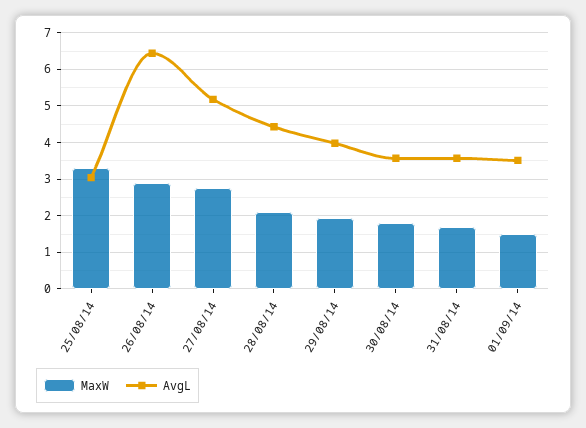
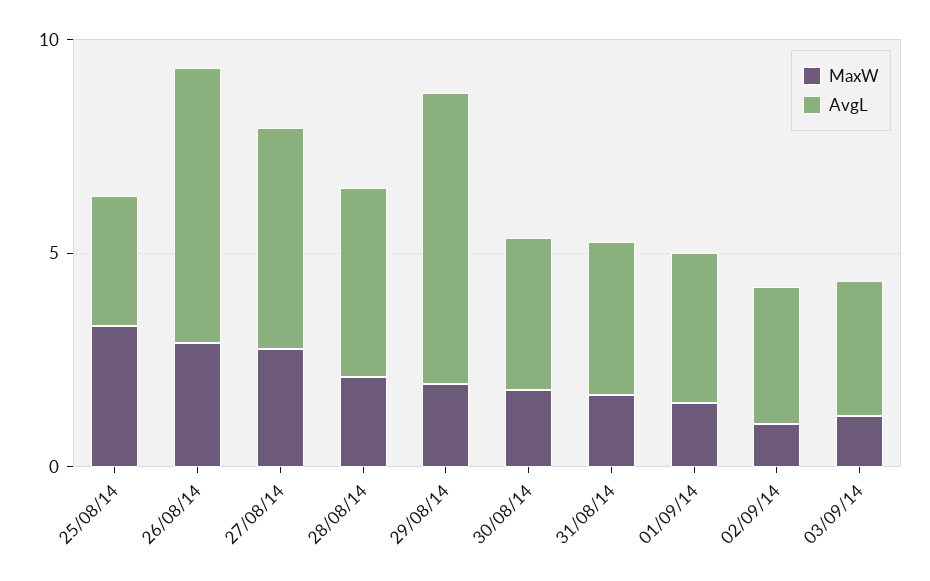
AvgL, 29/08/14: 4 -> 7
MaxW, 02/09/14: none -> 1
AvgL, 02/09/14: none -> 3
MaxW, 03/09/14: none -> 1
AvgL, 03/09/14: none -> 3

